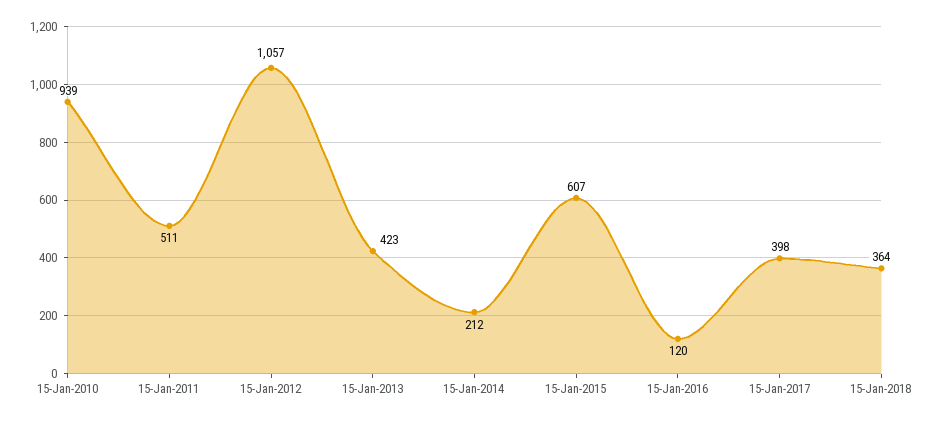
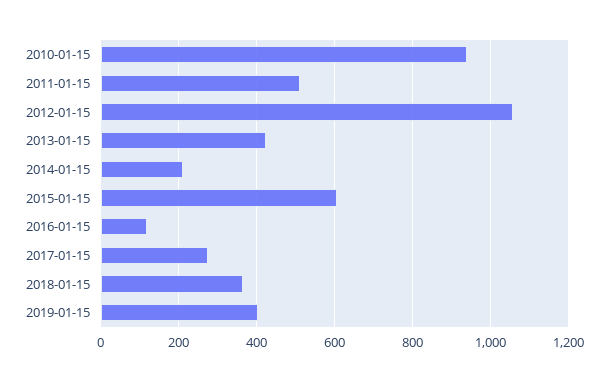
15-Jan-2017: 398 -> 280
2019-01-15: none -> 400

